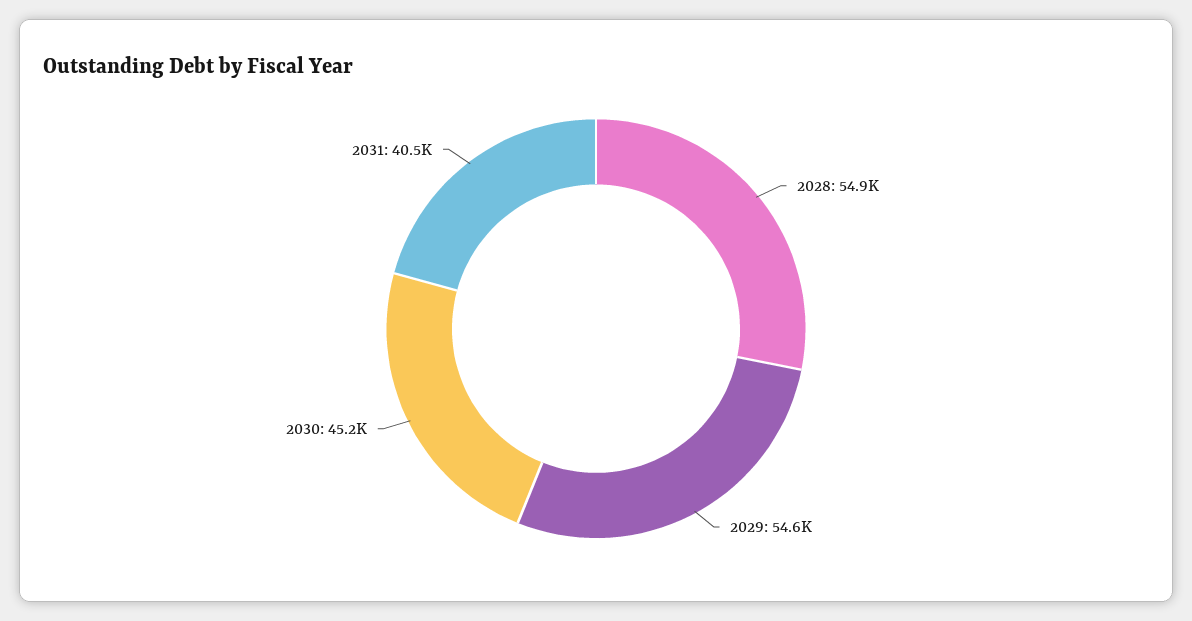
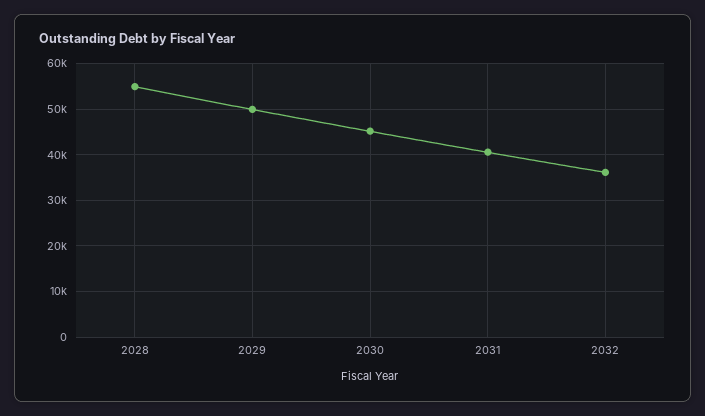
2029: 54600 -> 50000
2032: none -> 36000

